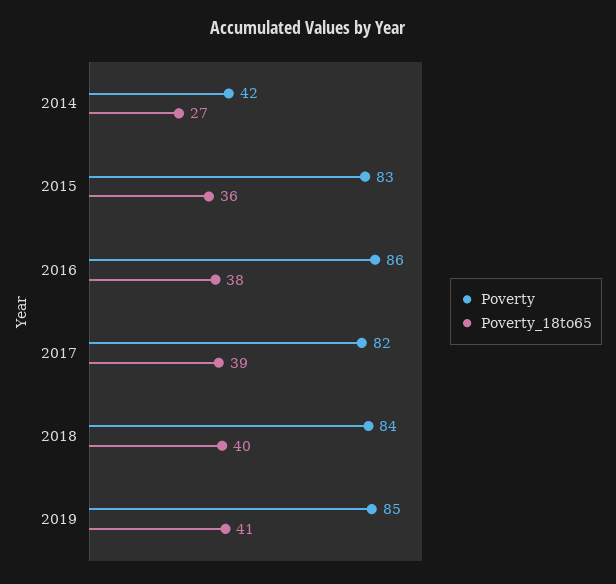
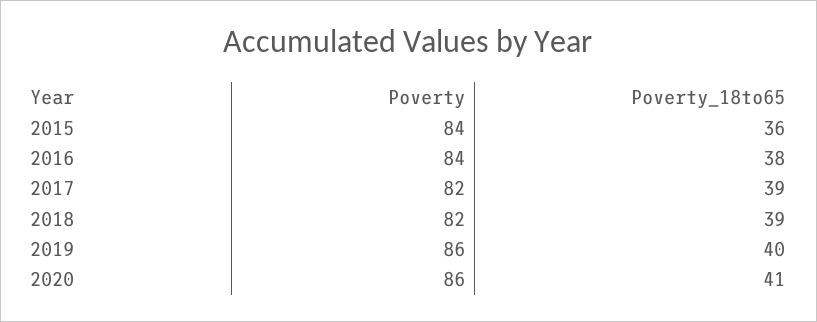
Poverty, 2014: 42 -> none
Poverty_18to65, 2014: 27 -> none
Poverty, 2015: 83 -> 84
Poverty, 2016: 86 -> 84
Poverty, 2018: 84 -> 82
Poverty_18to65, 2018: 40 -> 39
Poverty, 2019: 85 -> 86
Poverty_18to65, 2019: 41 -> 40
Poverty, 2020: none -> 86
Poverty_18to65, 2020: none -> 41

